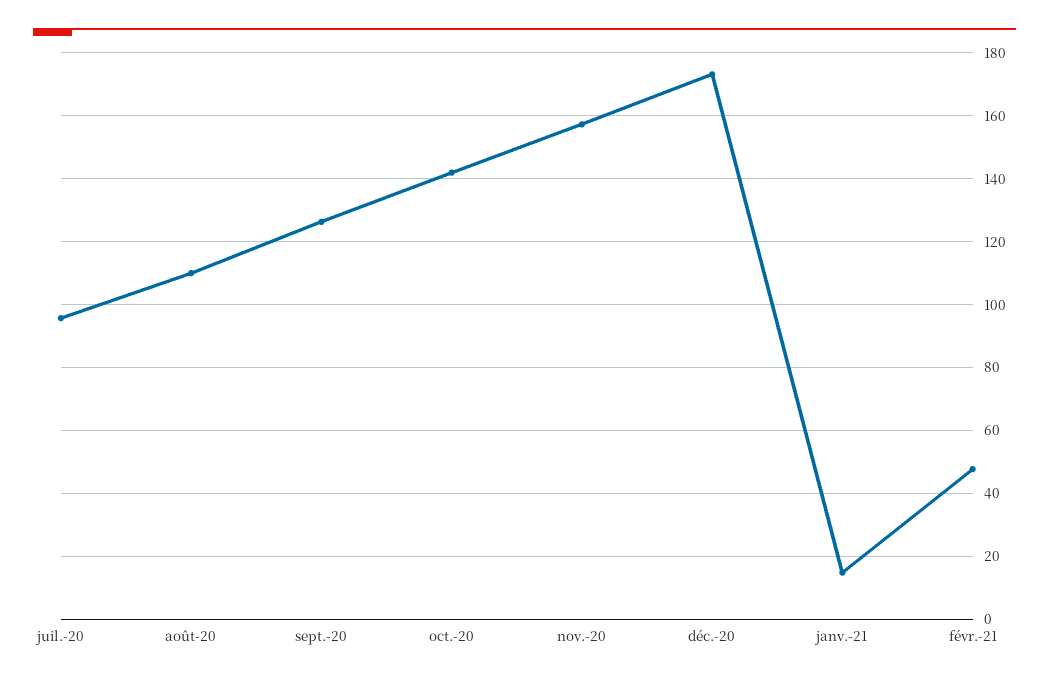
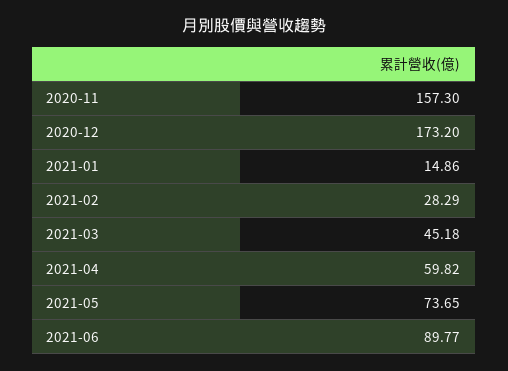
juil.-20: 96 -> none
août-20: 110 -> none
sept.-20: 126 -> none
oct.-20: 142 -> none
févr.-21: 48 -> 28.29
2021-03: none -> 45.18
2021-04: none -> 59.82
2021-05: none -> 73.65
2021-06: none -> 89.77

